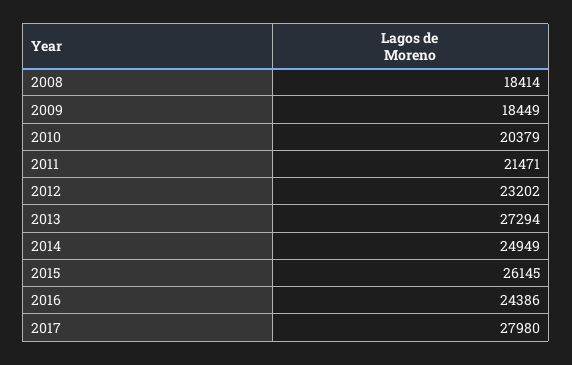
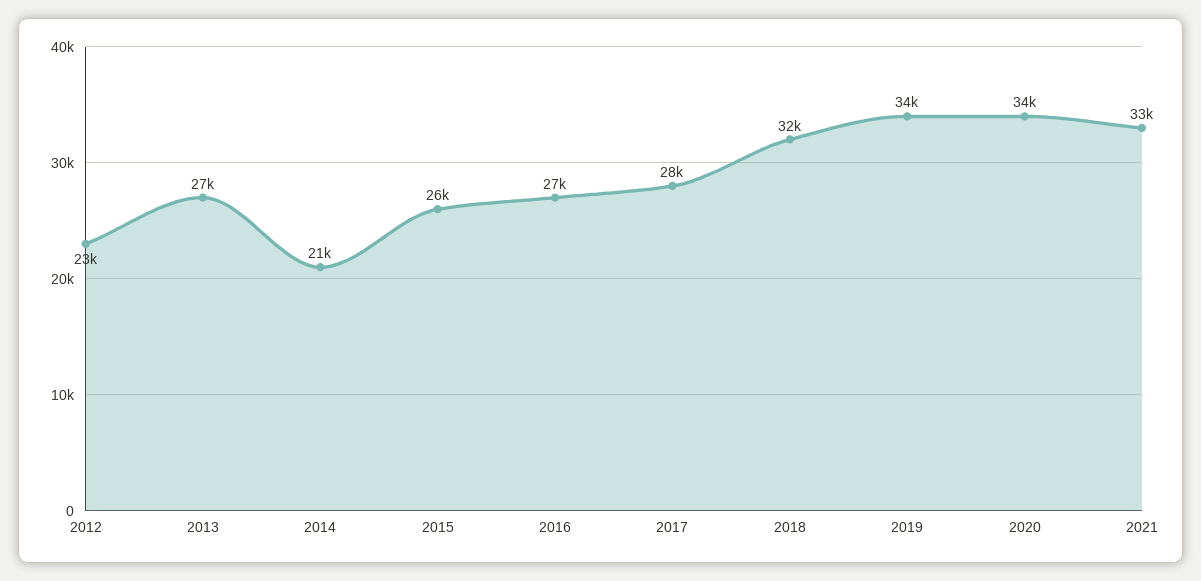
2008: 18414 -> none
2009: 18449 -> none
2010: 20379 -> none
2011: 21471 -> none
2014: 24949 -> 21000
2016: 24386 -> 27000
2018: none -> 32000
2019: none -> 34000
2020: none -> 34000
2021: none -> 33000

